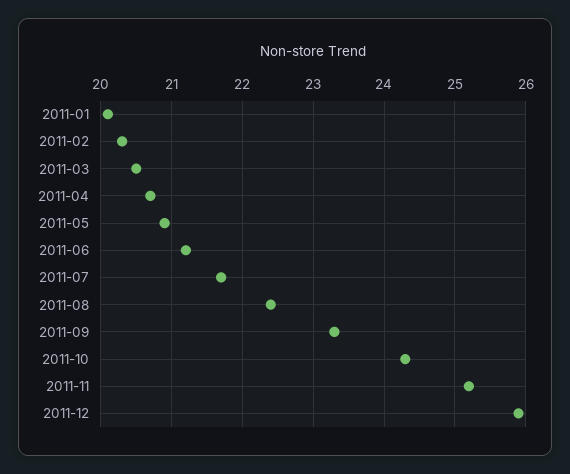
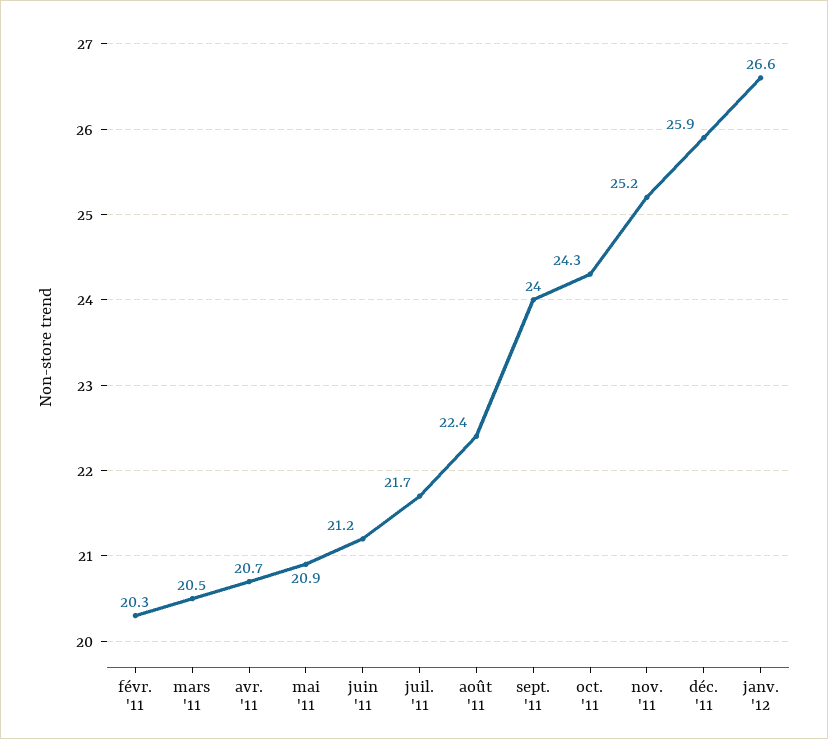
2011-01: 20.1 -> none
2011-09: 23.3 -> 24
janv. '12: none -> 26.6

